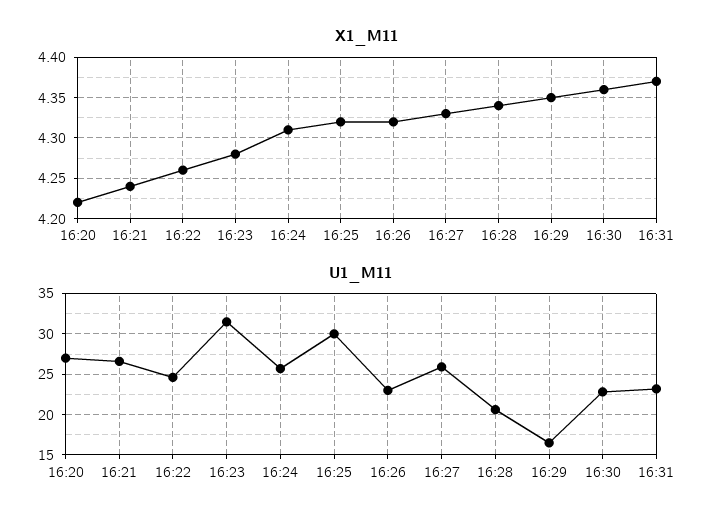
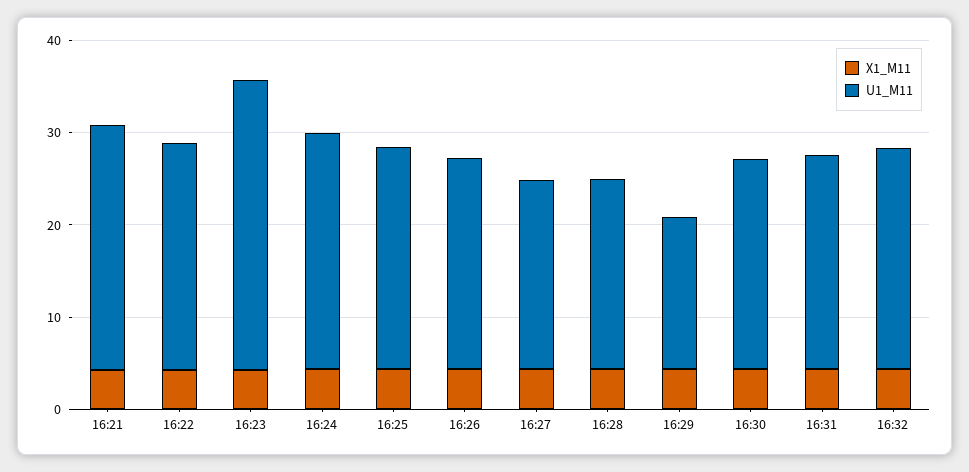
X1_M11, 16:20: 4.22 -> none
U1_M11, 16:20: 27 -> none
U1_M11, 16:25: 30 -> 24
U1_M11, 16:27: 26 -> 20
X1_M11, 16:32: none -> 4
U1_M11, 16:32: none -> 24

